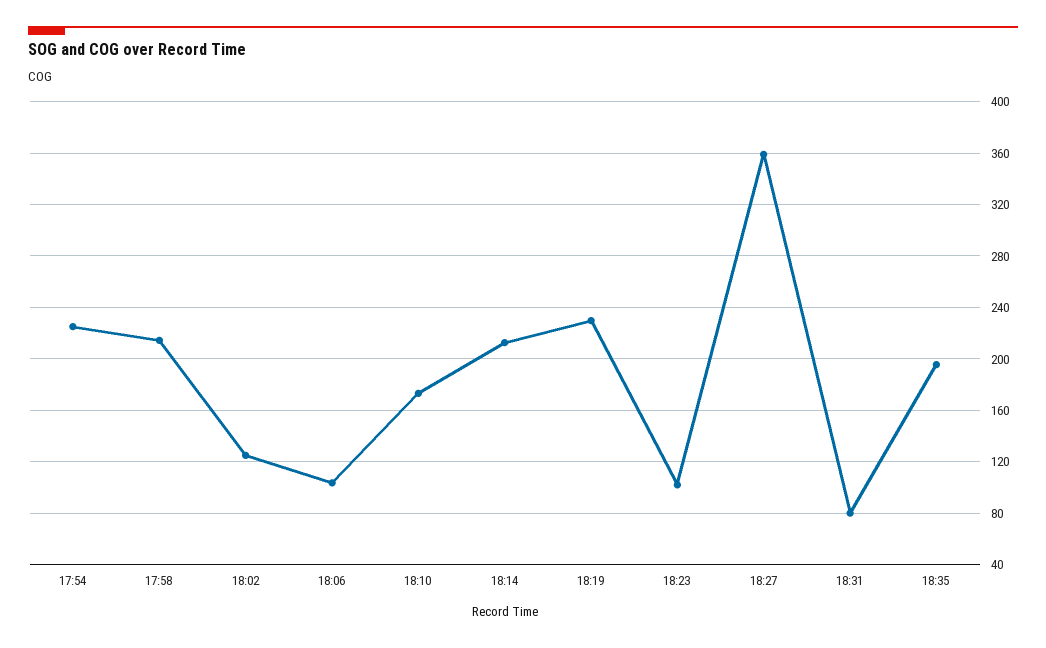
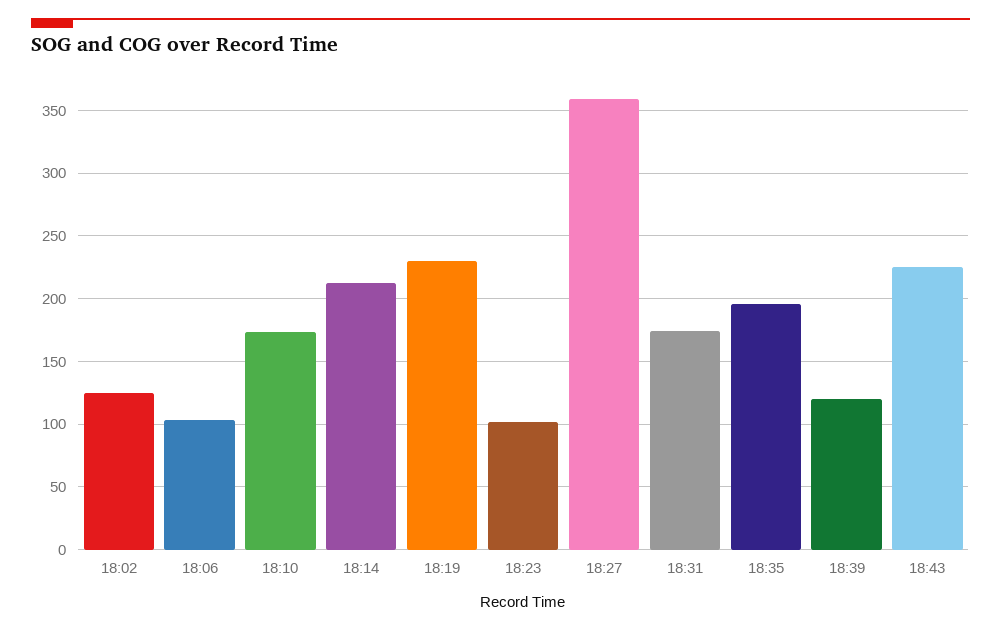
17:54: 225 -> none
17:58: 215 -> none
18:31: 80 -> 175
18:39: none -> 120
18:43: none -> 225

